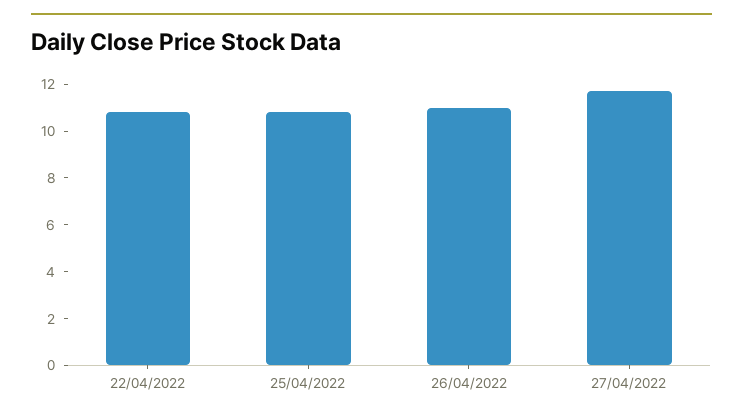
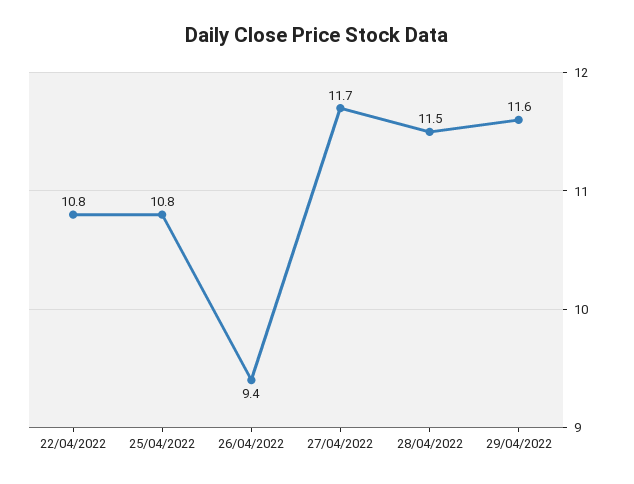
26/04/2022: 11 -> 9.4
28/04/2022: none -> 11.5
29/04/2022: none -> 11.6

